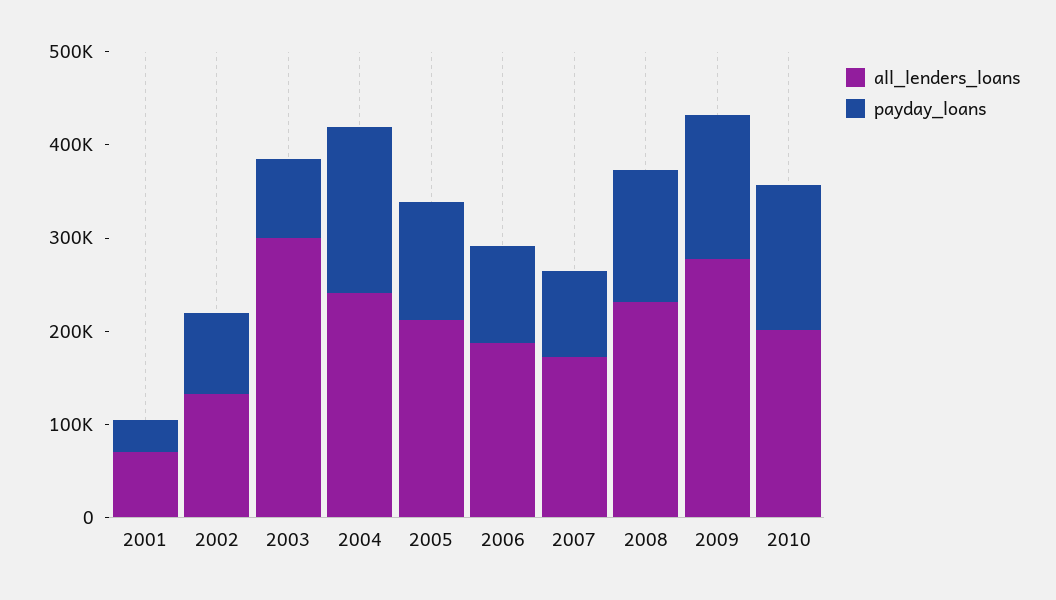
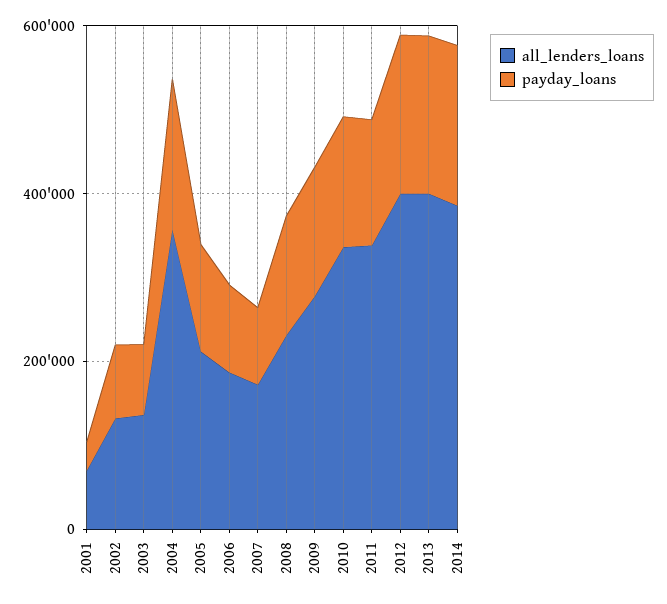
all_lenders_loans, 2003: 300000 -> 150000
all_lenders_loans, 2004: 240000 -> 350000
all_lenders_loans, 2010: 200000 -> 350000
all_lenders_loans, 2011: none -> 350000
payday_loans, 2011: none -> 150000
all_lenders_loans, 2012: none -> 400000
payday_loans, 2012: none -> 200000
all_lenders_loans, 2013: none -> 400000
payday_loans, 2013: none -> 200000
all_lenders_loans, 2014: none -> 400000
payday_loans, 2014: none -> 200000

